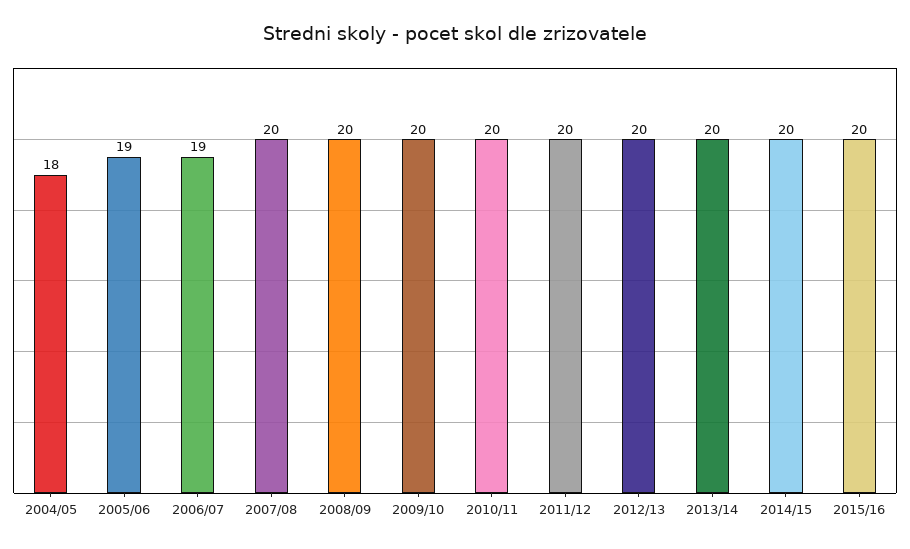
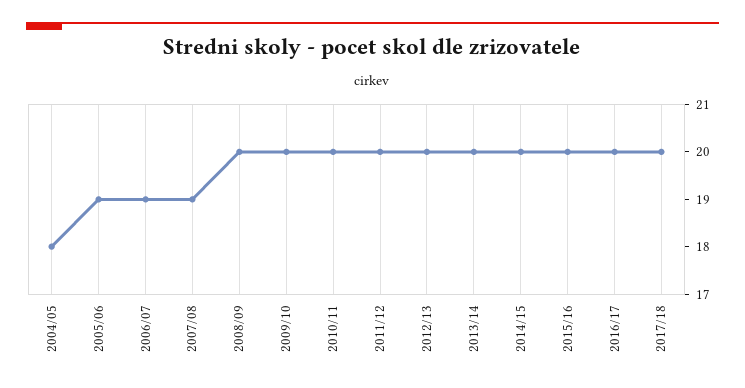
2007/08: 20 -> 19
2016/17: none -> 20
2017/18: none -> 20

